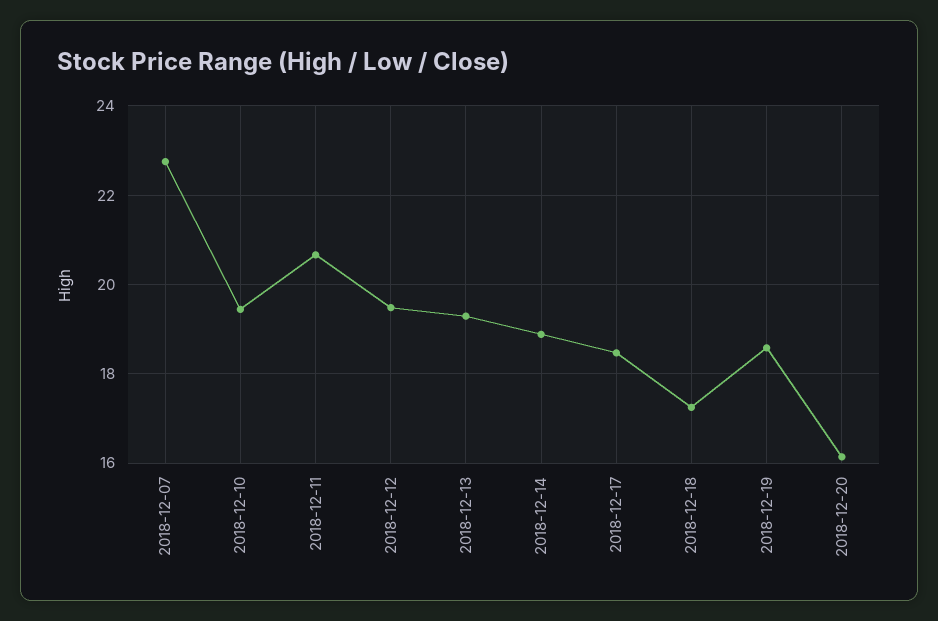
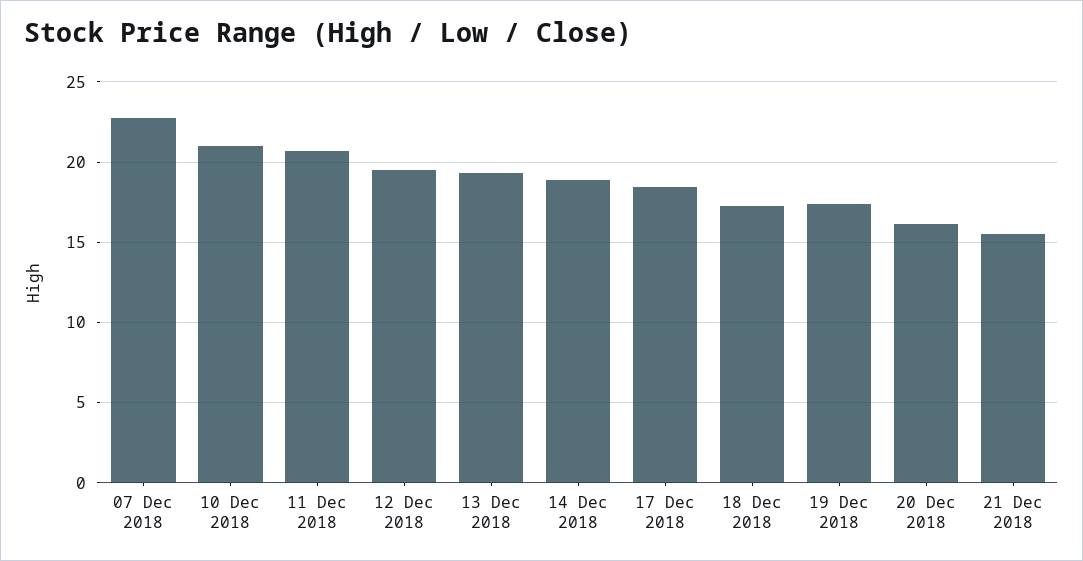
2018-12-10: 19.4 -> 21
2018-12-19: 18.6 -> 17.5
21 Dec 2018: none -> 15.5

